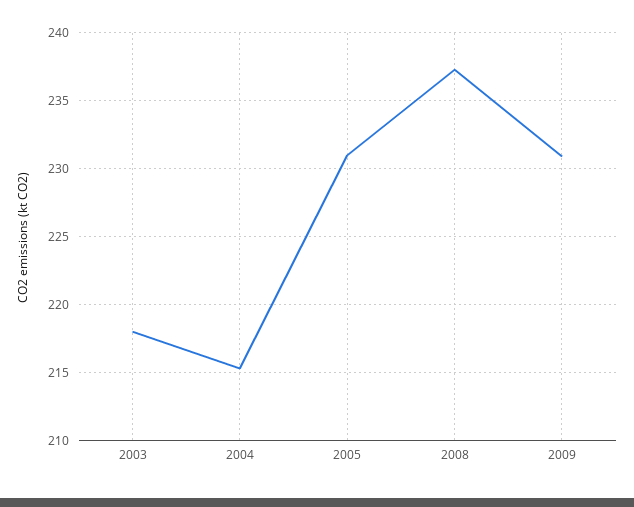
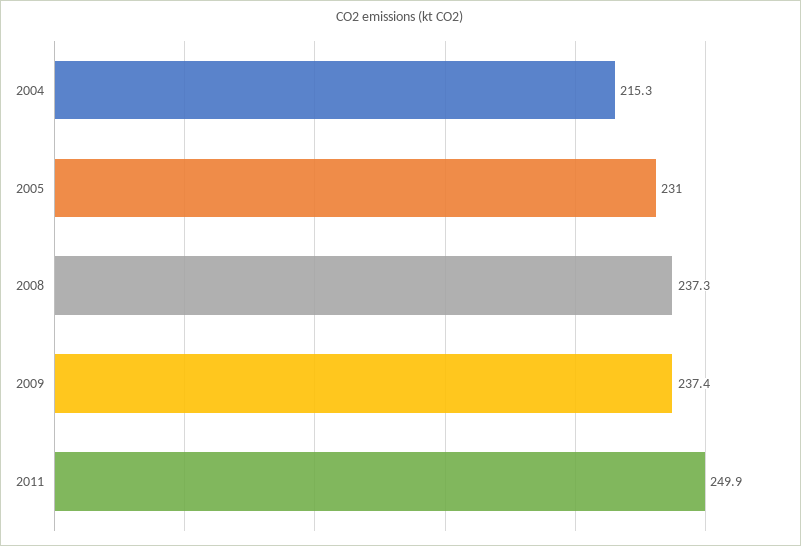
2003: 218 -> none
2009: 231 -> 237.4
2011: none -> 249.9

